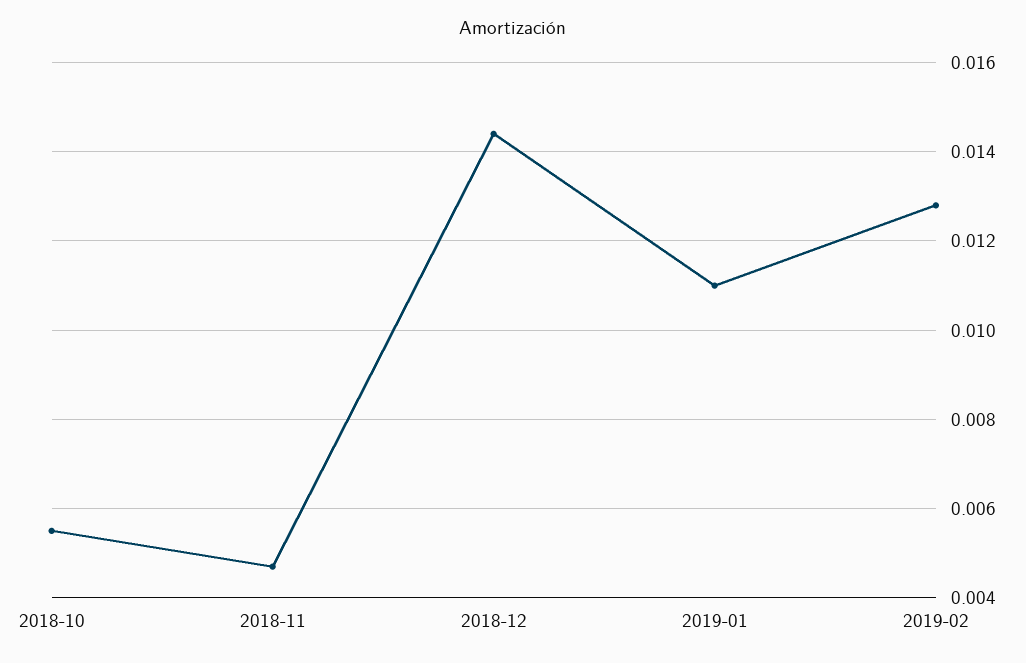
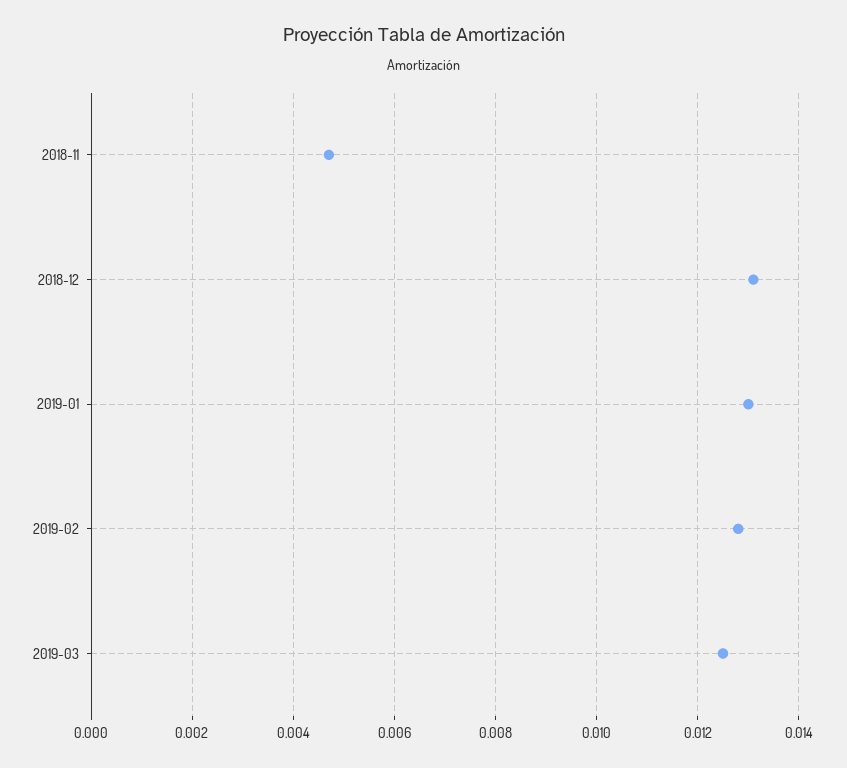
2018-10: 0.0055 -> none
2018-12: 0.0145 -> 0.013
2019-01: 0.011 -> 0.013
2019-03: none -> 0.0125

